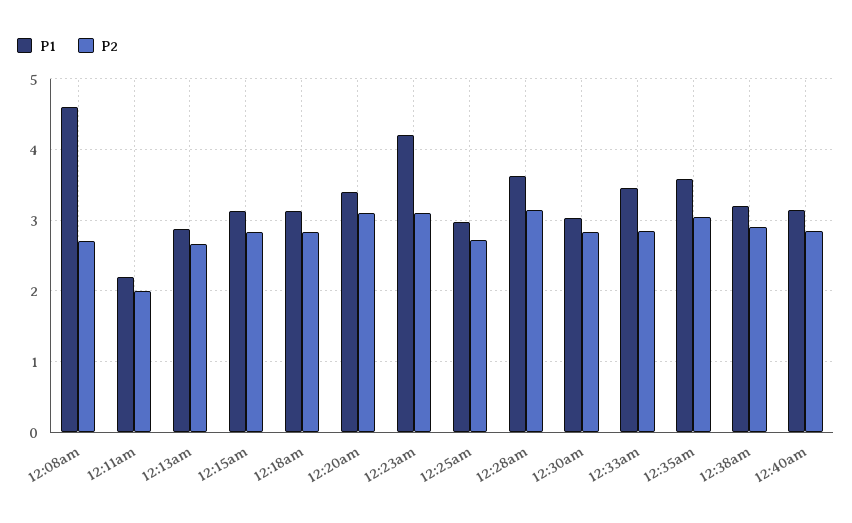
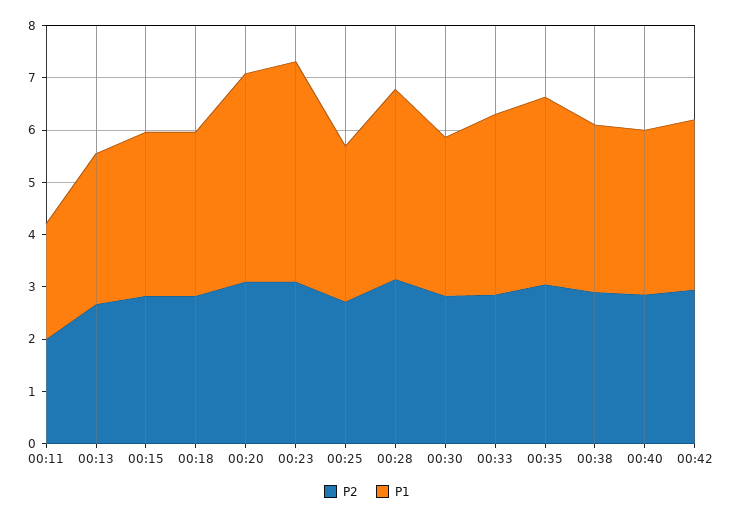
P1, 12:08am: 4.6 -> none
P2, 12:08am: 2.7 -> none
P1, 12:20am: 3.4 -> 4
P2, 00:42: none -> 3
P1, 00:42: none -> 3.2

